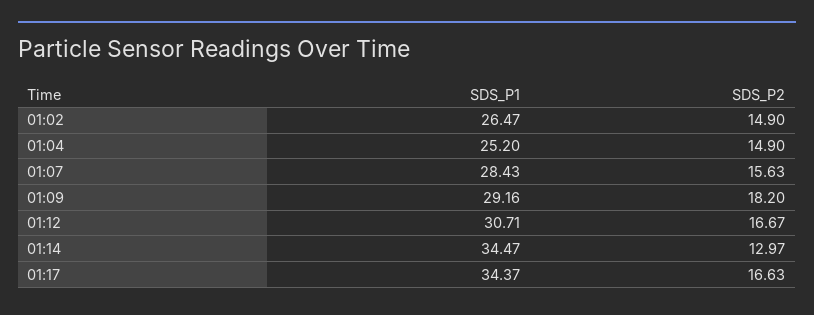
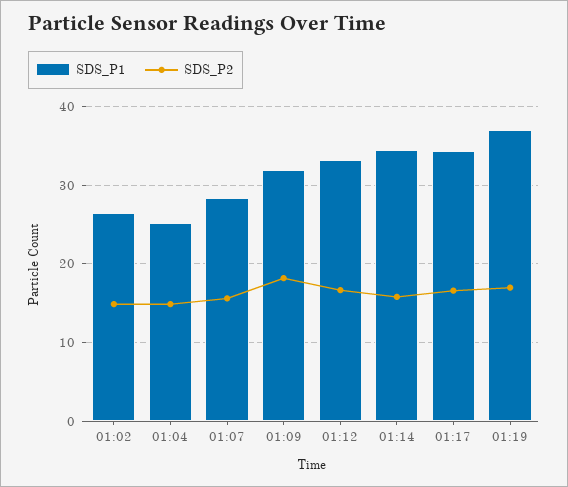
SDS_P1, 01:09: 29.16 -> 32
SDS_P1, 01:12: 30.71 -> 33
SDS_P2, 01:14: 12.97 -> 16
SDS_P1, 01:19: none -> 37
SDS_P2, 01:19: none -> 17

